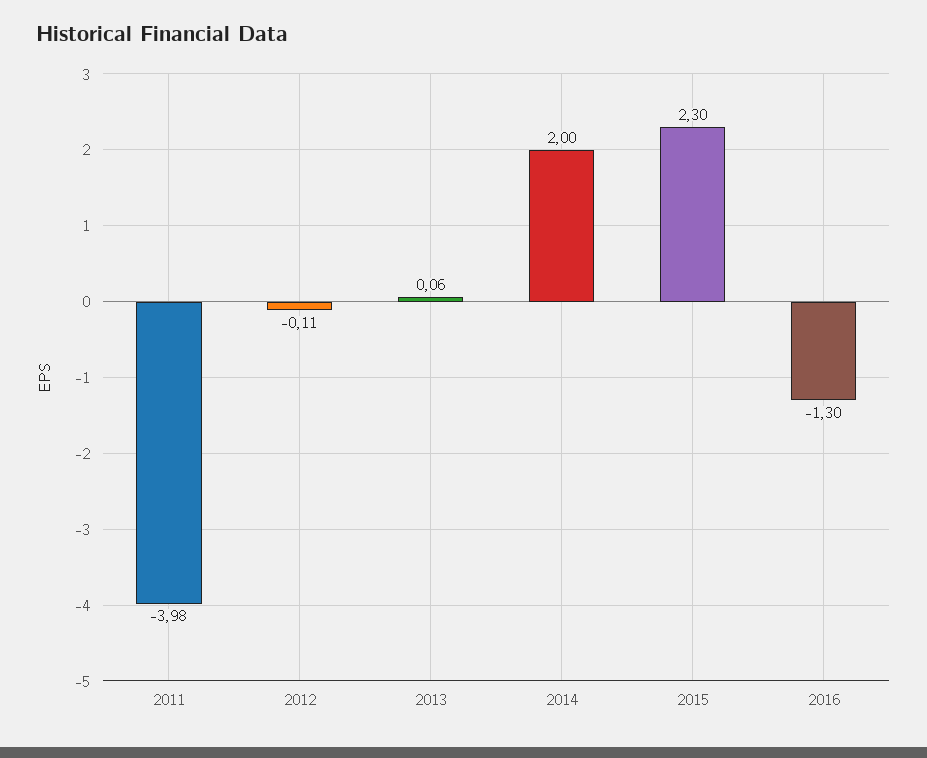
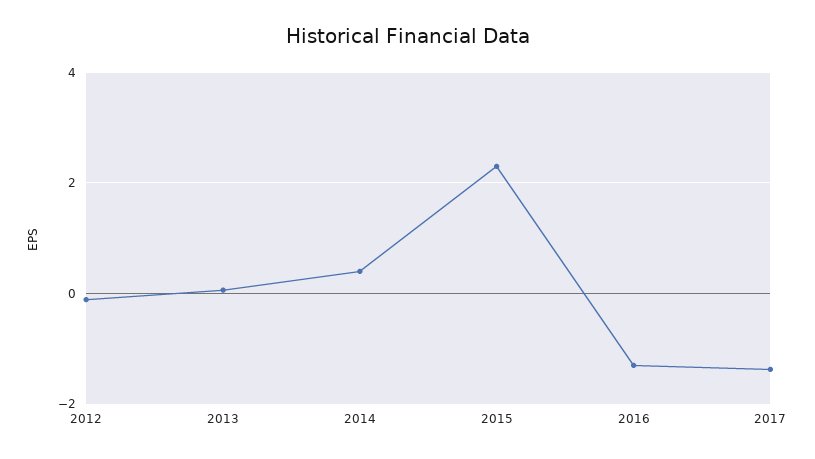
2011: -3.98 -> none
2014: 2 -> 0.4
2017: none -> -1.4

